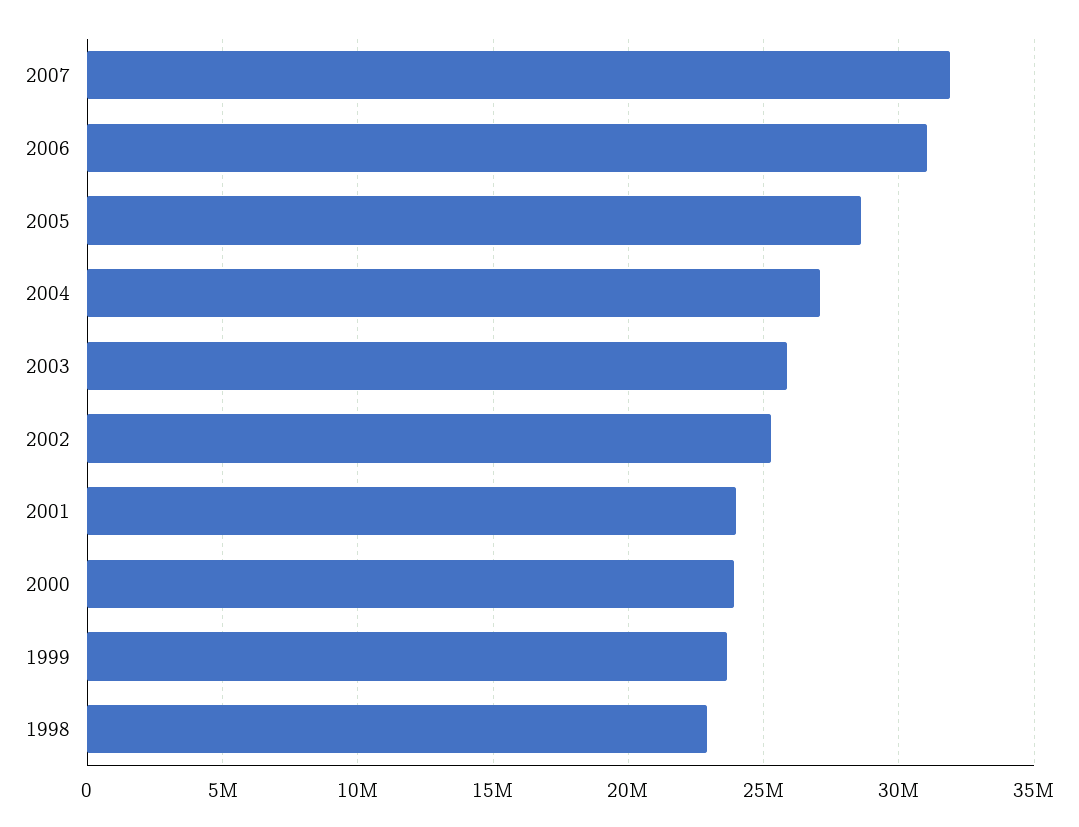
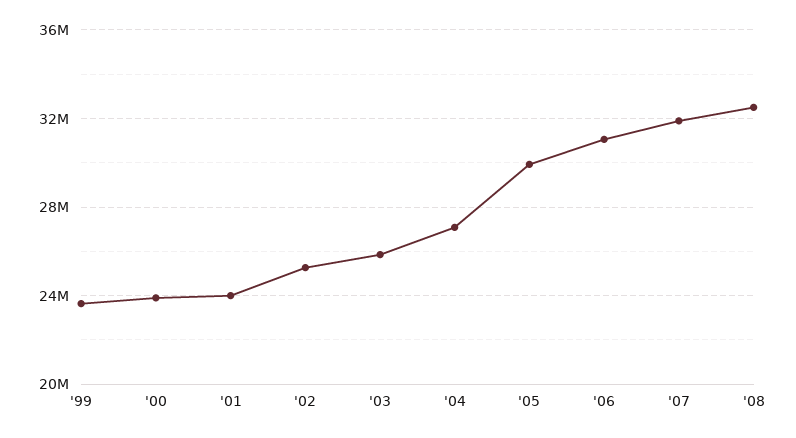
2005: 28500000 -> 30000000
1998: 23000000 -> none
'08: none -> 32500000

